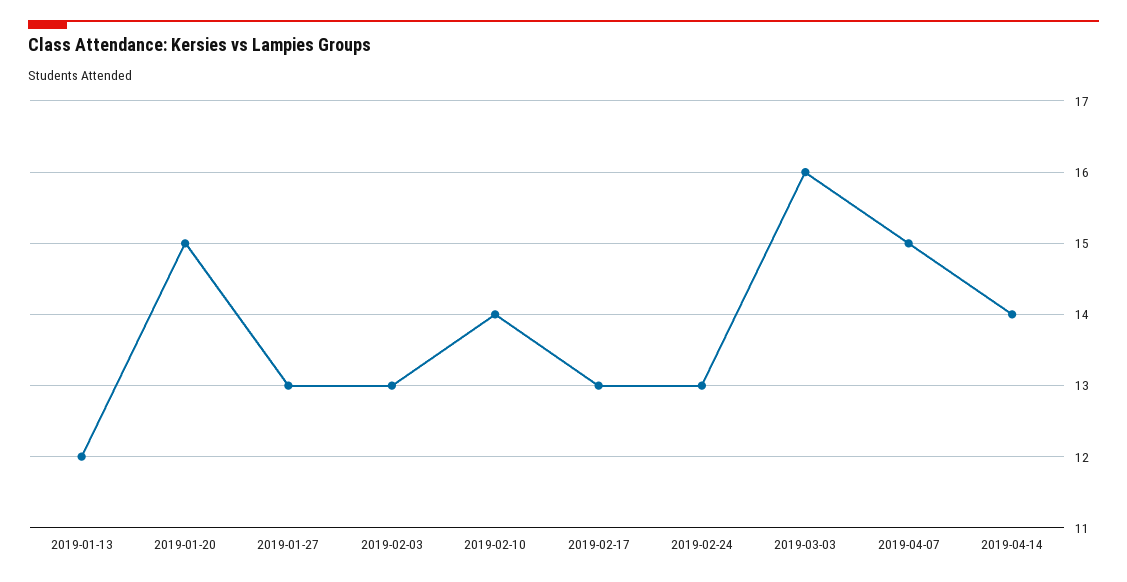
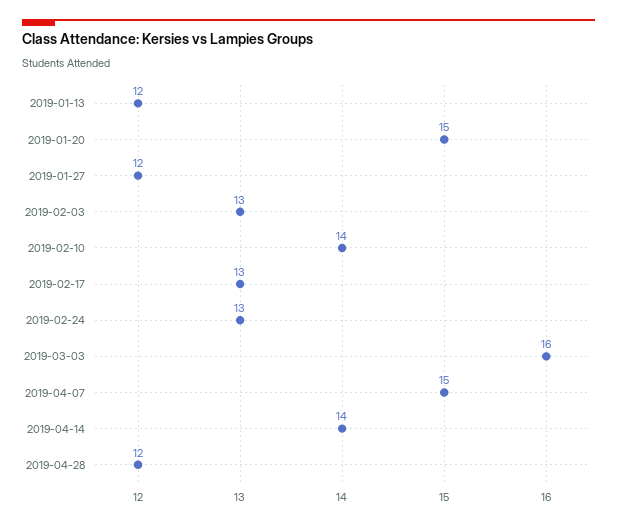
2019-01-27: 13 -> 12
2019-04-28: none -> 12

